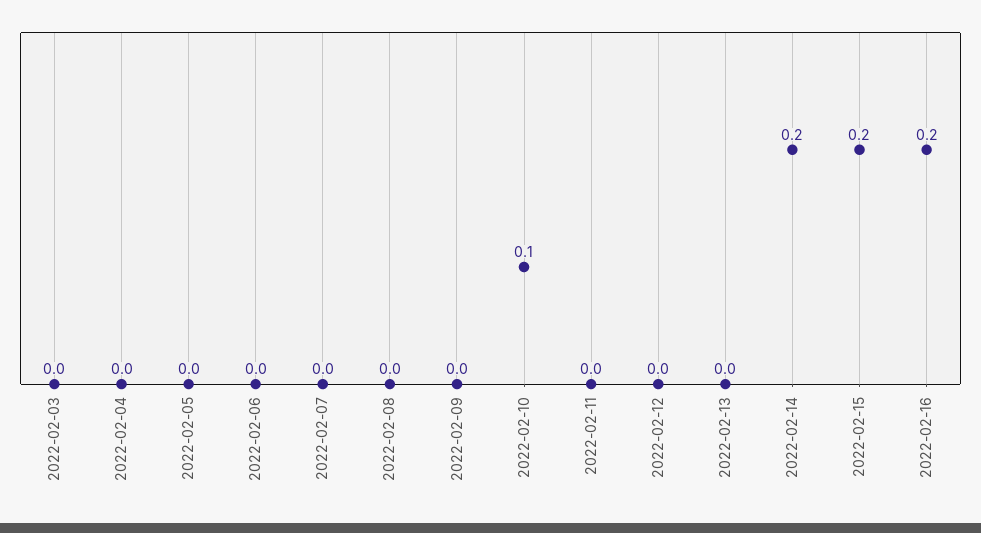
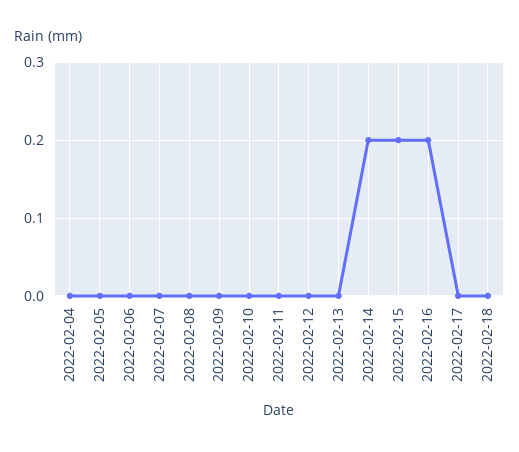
2022-02-03: 0 -> none
2022-02-10: 0.1 -> 0
2022-02-17: none -> 0
2022-02-18: none -> 0

